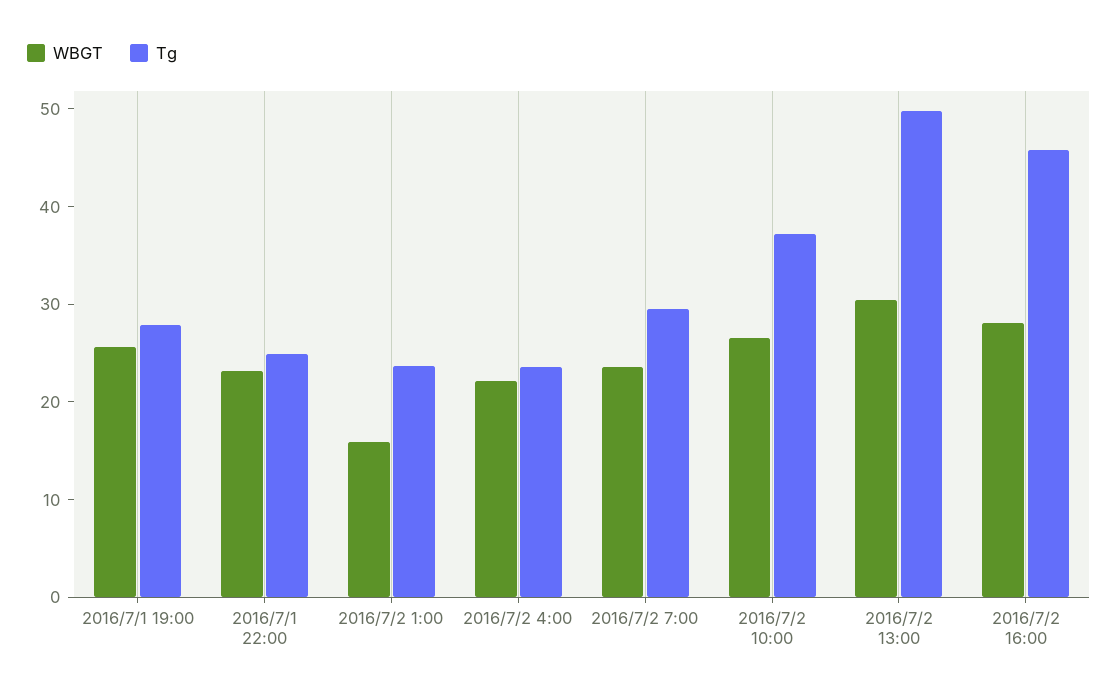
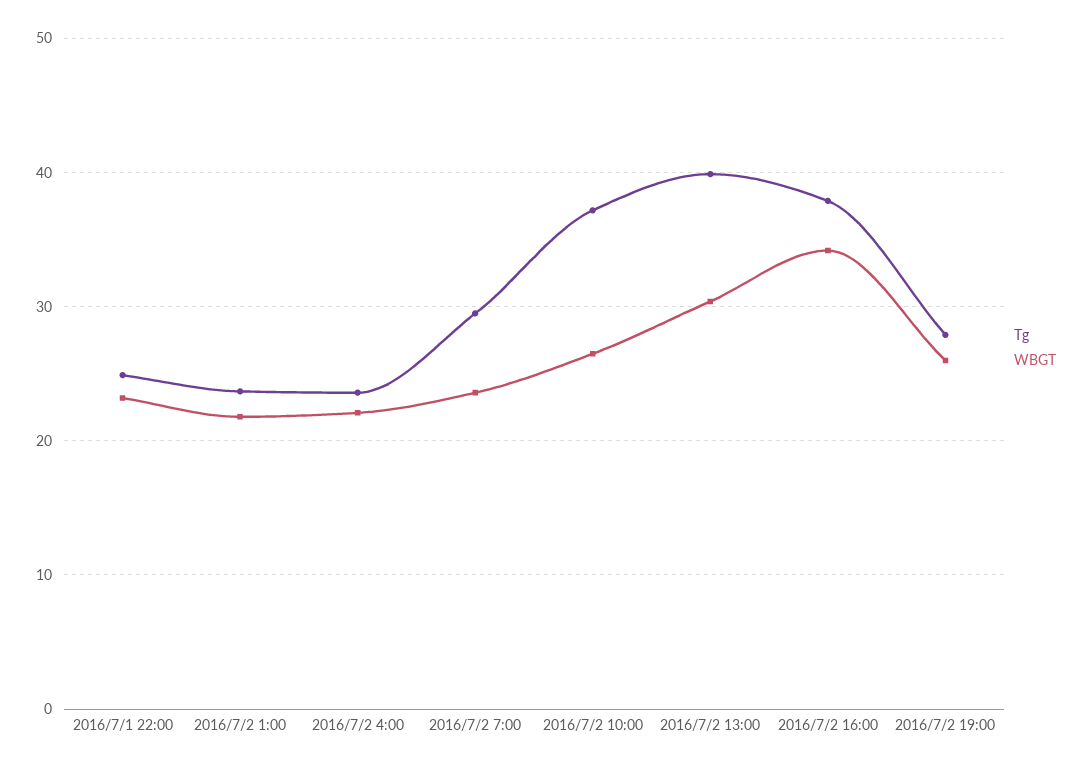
WBGT, 2016/7/1 19:00: 26 -> none
Tg, 2016/7/1 19:00: 28 -> none
WBGT, 2016/7/2 1:00: 16 -> 22
Tg, 2016/7/2 13:00: 50 -> 40
WBGT, 2016/7/2 16:00: 28 -> 34
Tg, 2016/7/2 16:00: 46 -> 38
Tg, 2016/7/2 19:00: none -> 28
WBGT, 2016/7/2 19:00: none -> 26

